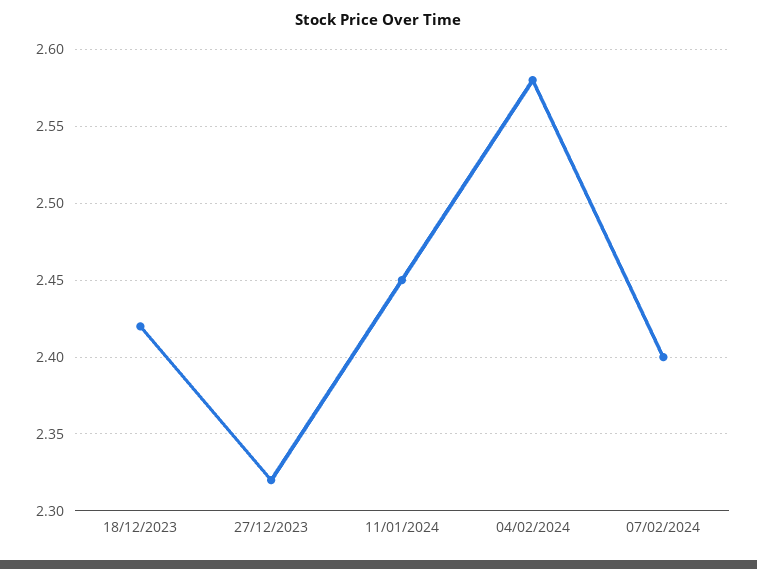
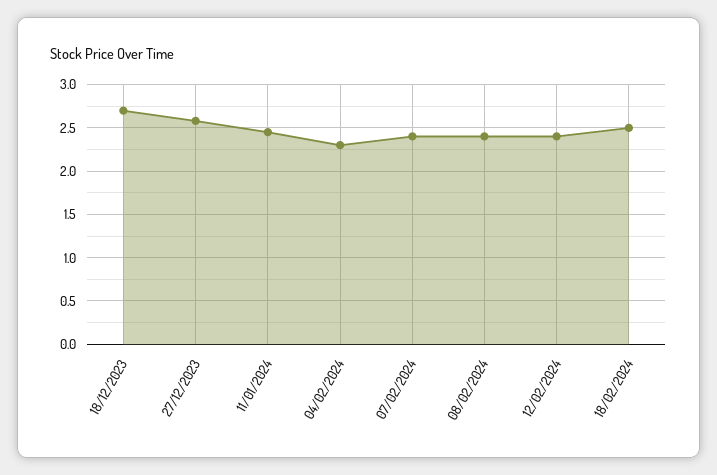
18/12/2023: 2.42 -> 2.7
27/12/2023: 2.32 -> 2.6
04/02/2024: 2.58 -> 2.3
08/02/2024: none -> 2.4
12/02/2024: none -> 2.4
18/02/2024: none -> 2.5

